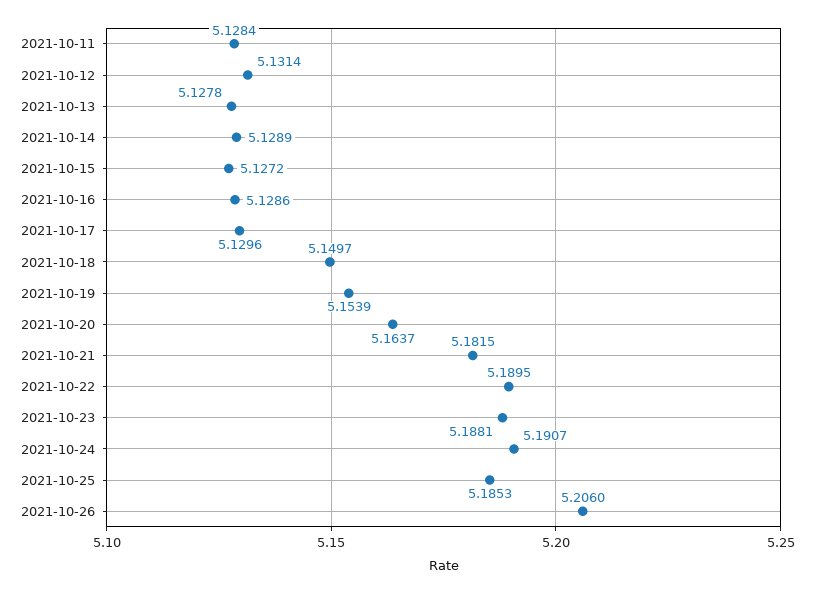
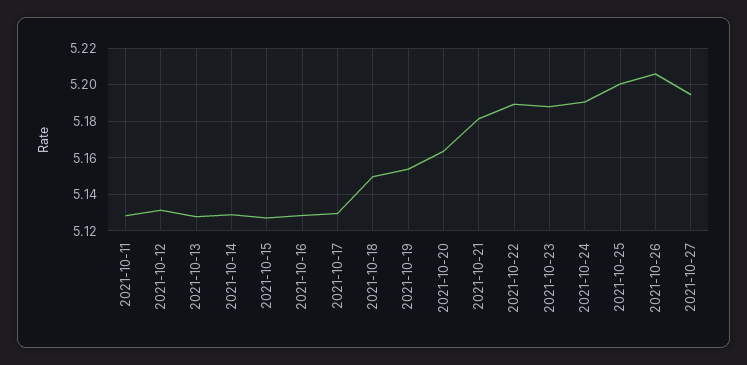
2021-10-25: 5.1853 -> 5.2
2021-10-27: none -> 5.195

